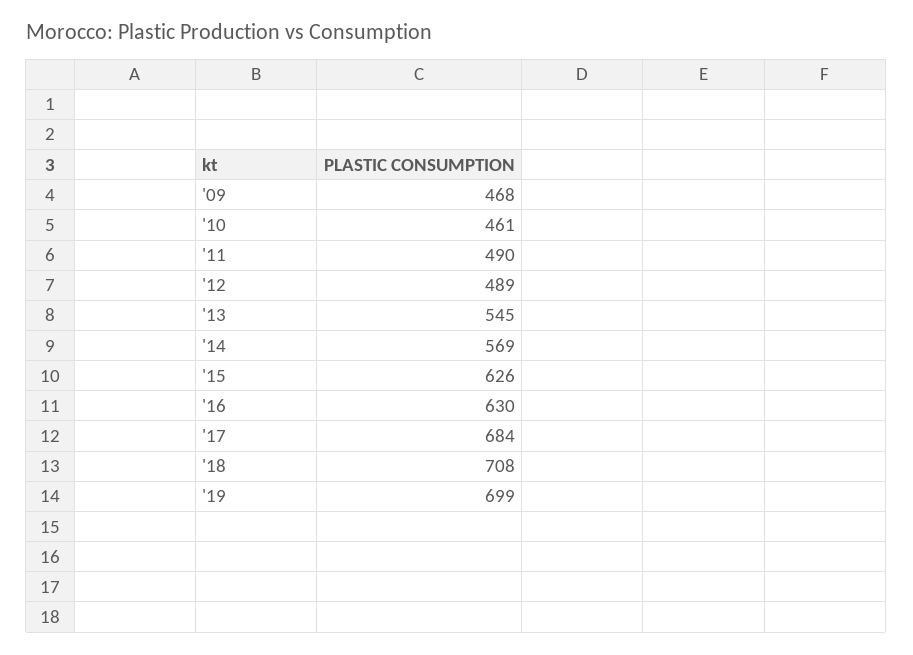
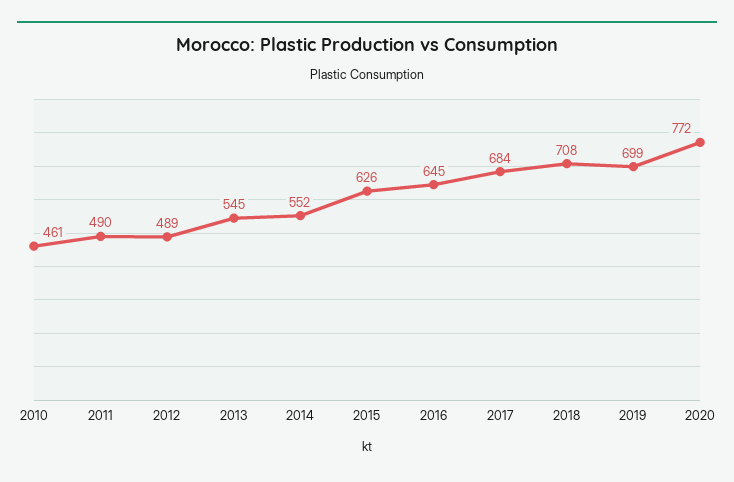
'09: 468 -> none
'14: 569 -> 552
'16: 630 -> 645
2020: none -> 772

